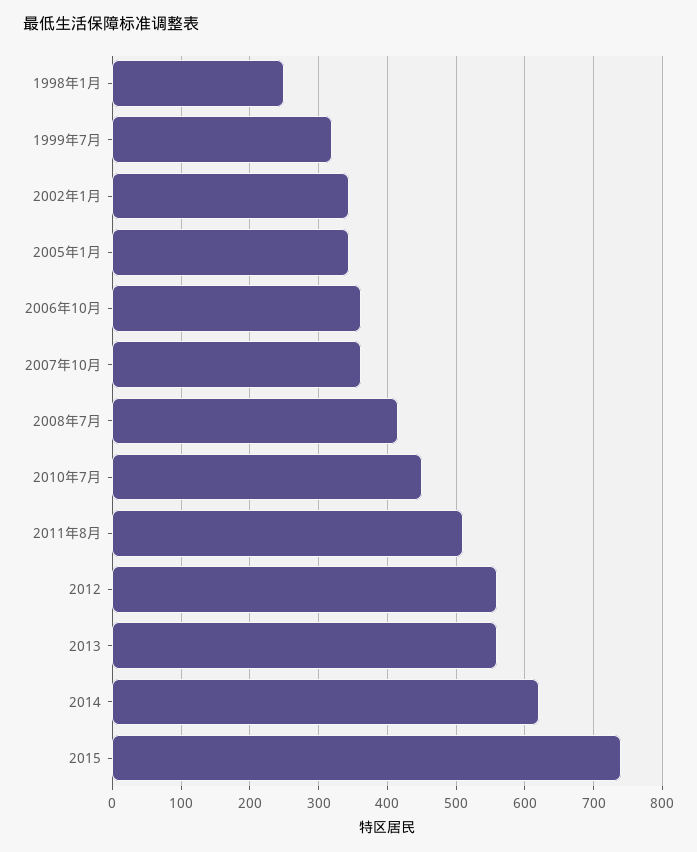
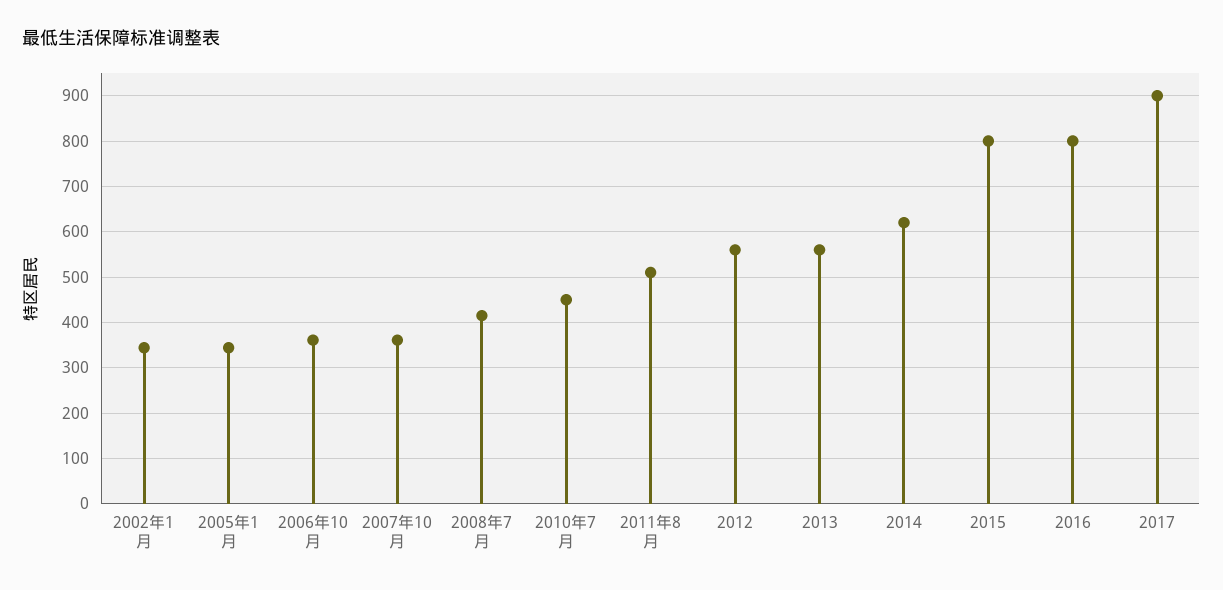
1998年1月: 250 -> none
1999年7月: 320 -> none
2015: 740 -> 800
2016: none -> 800
2017: none -> 900

